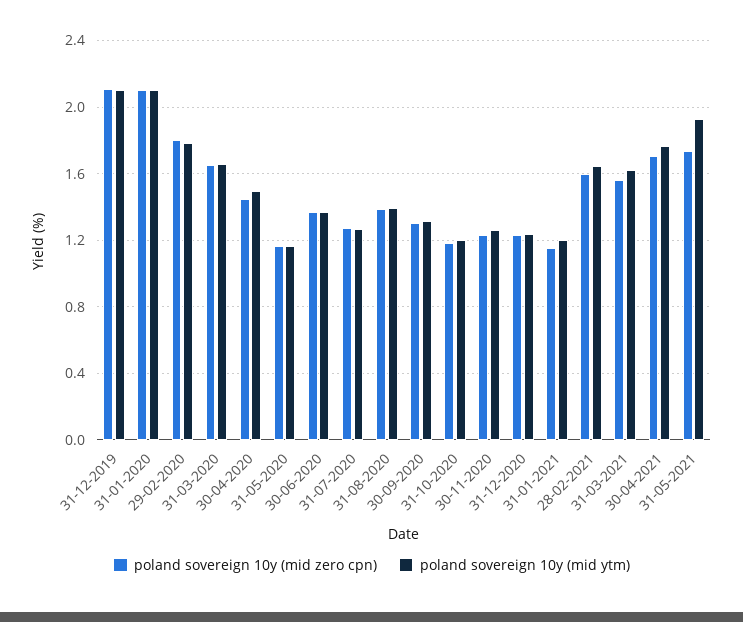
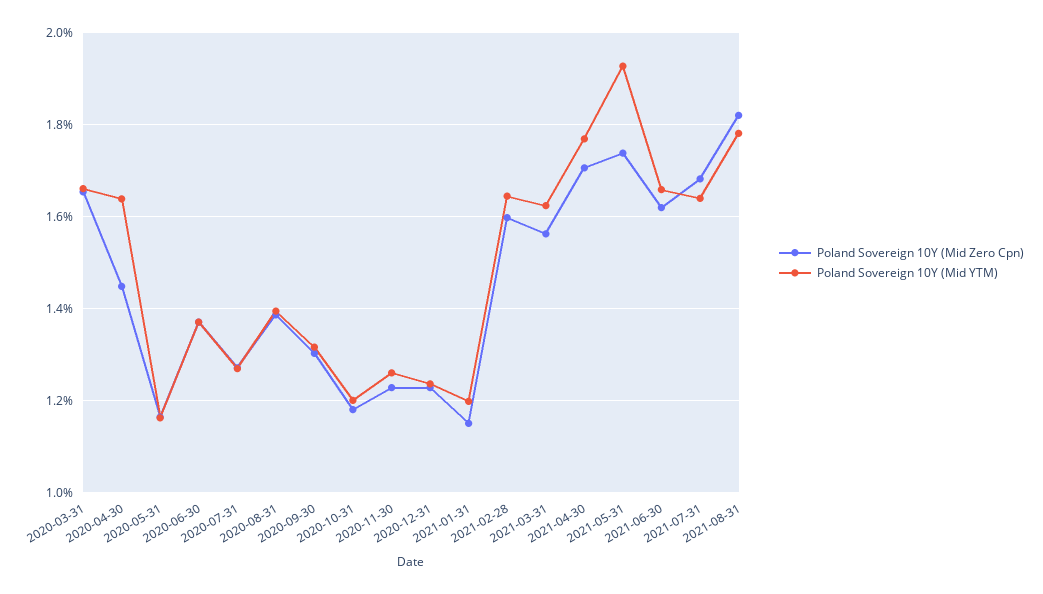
poland sovereign 10y (mid zero cpn), 31-12-2019: 2.1 -> none
poland sovereign 10y (mid ytm), 31-12-2019: 2.1 -> none
poland sovereign 10y (mid zero cpn), 31-01-2020: 2.1 -> none
poland sovereign 10y (mid ytm), 31-01-2020: 2.1 -> none
poland sovereign 10y (mid zero cpn), 29-02-2020: 1.8 -> none
poland sovereign 10y (mid ytm), 29-02-2020: 1.8 -> none
poland sovereign 10y (mid ytm), 30-04-2020: 1.5 -> 1.64
poland sovereign 10y (mid zero cpn), 2021-06-30: none -> 1.62
poland sovereign 10y (mid ytm), 2021-06-30: none -> 1.66
poland sovereign 10y (mid zero cpn), 2021-07-31: none -> 1.68
poland sovereign 10y (mid ytm), 2021-07-31: none -> 1.64
poland sovereign 10y (mid zero cpn), 2021-08-31: none -> 1.82
poland sovereign 10y (mid ytm), 2021-08-31: none -> 1.78

